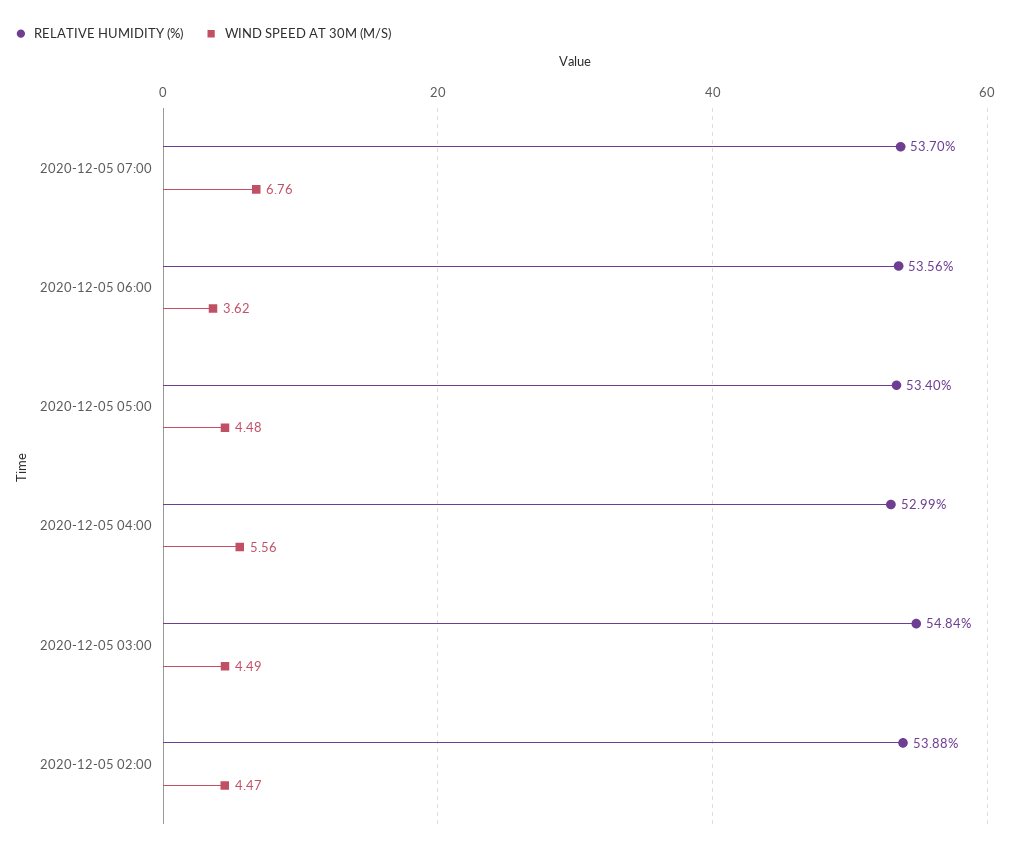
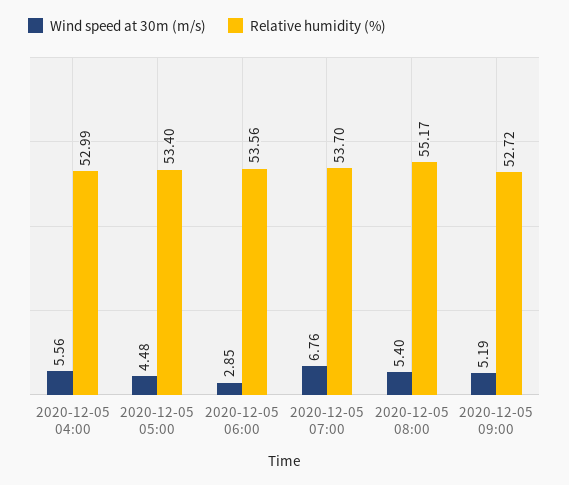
WIND SPEED AT 30M (M/S), 2020-12-05 06:00: 3.62 -> 2.85
RELATIVE HUMIDITY (%), 2020-12-05 03:00: 54.84 -> none
WIND SPEED AT 30M (M/S), 2020-12-05 03:00: 4.49 -> none
RELATIVE HUMIDITY (%), 2020-12-05 02:00: 53.88 -> none
WIND SPEED AT 30M (M/S), 2020-12-05 02:00: 4.47 -> none
WIND SPEED AT 30M (M/S), 2020-12-05 08:00: none -> 5.4
RELATIVE HUMIDITY (%), 2020-12-05 08:00: none -> 55.17
WIND SPEED AT 30M (M/S), 2020-12-05 09:00: none -> 5.19
RELATIVE HUMIDITY (%), 2020-12-05 09:00: none -> 52.72

